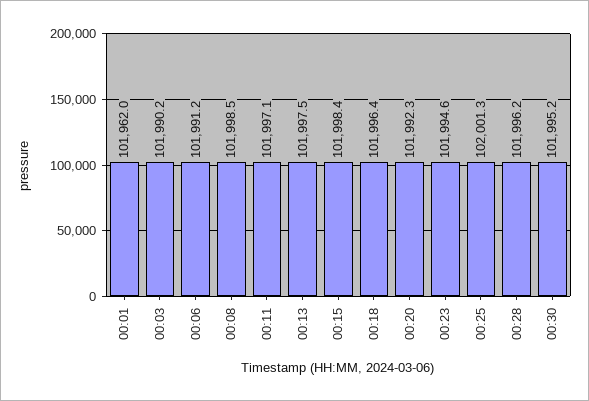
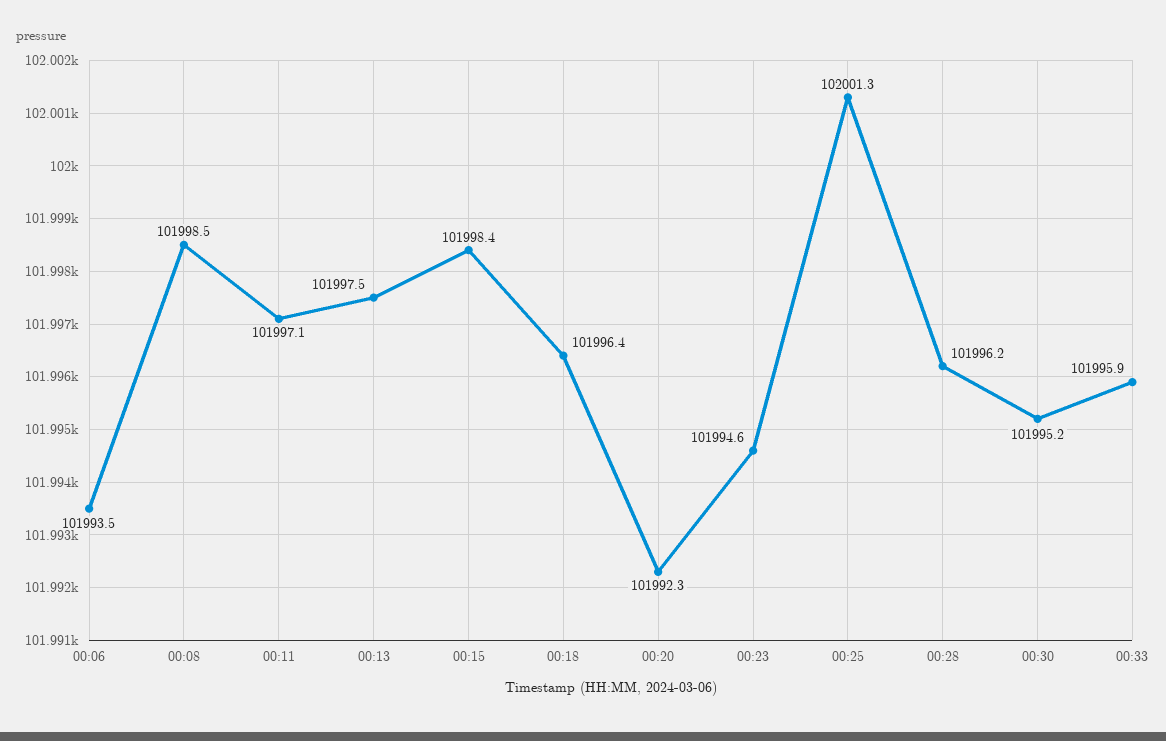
00:01: 101962 -> none
00:03: 101990.2 -> none
00:06: 101991.2 -> 101993.5
00:33: none -> 101995.9

